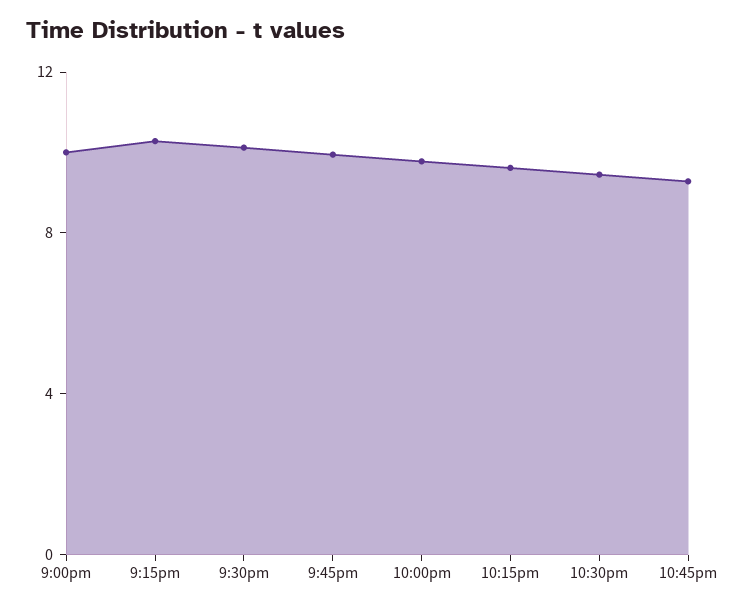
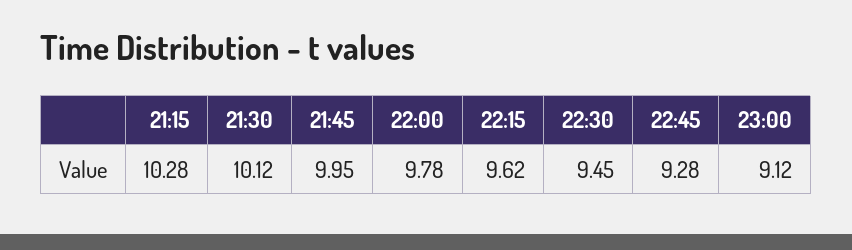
9:00pm: 10 -> none
23:00: none -> 9.12

